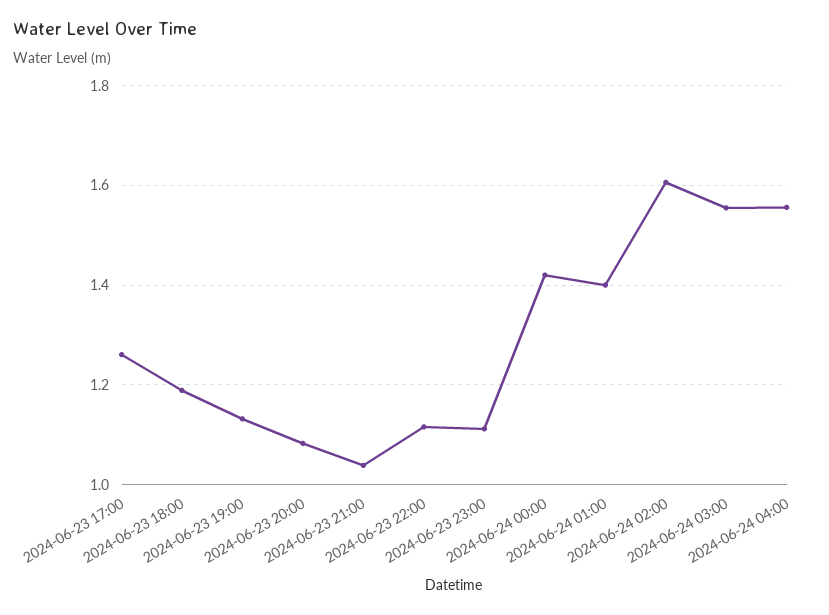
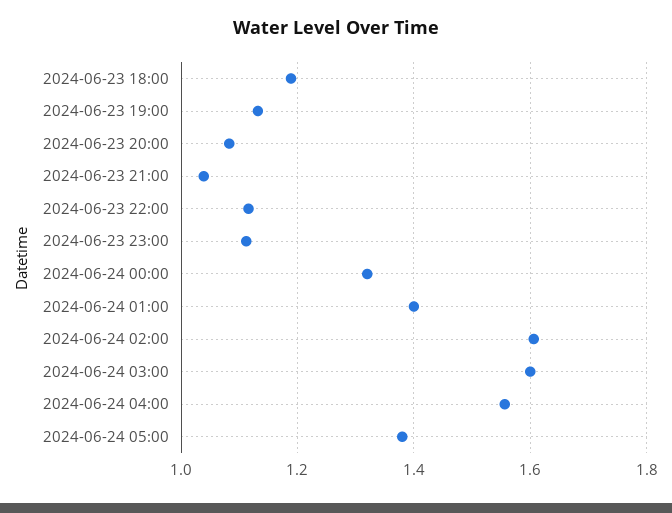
2024-06-23 17:00: 1.26 -> none
2024-06-24 00:00: 1.42 -> 1.32
2024-06-24 03:00: 1.56 -> 1.6
2024-06-24 05:00: none -> 1.38

